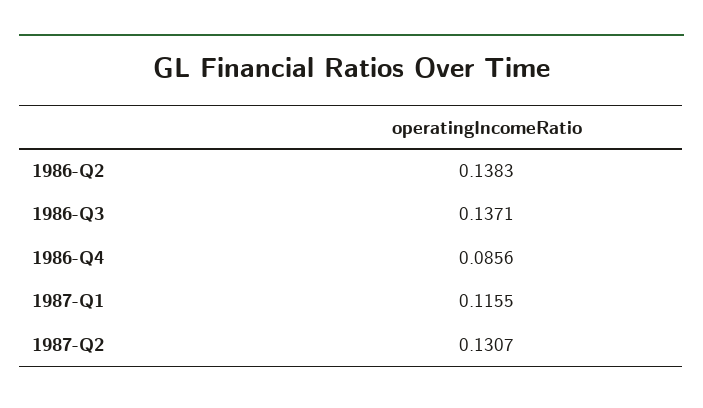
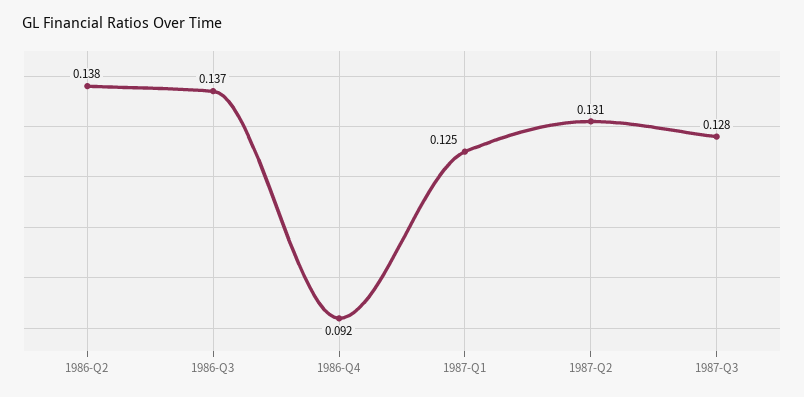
1986-Q4: 0.0856 -> 0.092
1987-Q1: 0.1155 -> 0.125
1987-Q3: none -> 0.128

